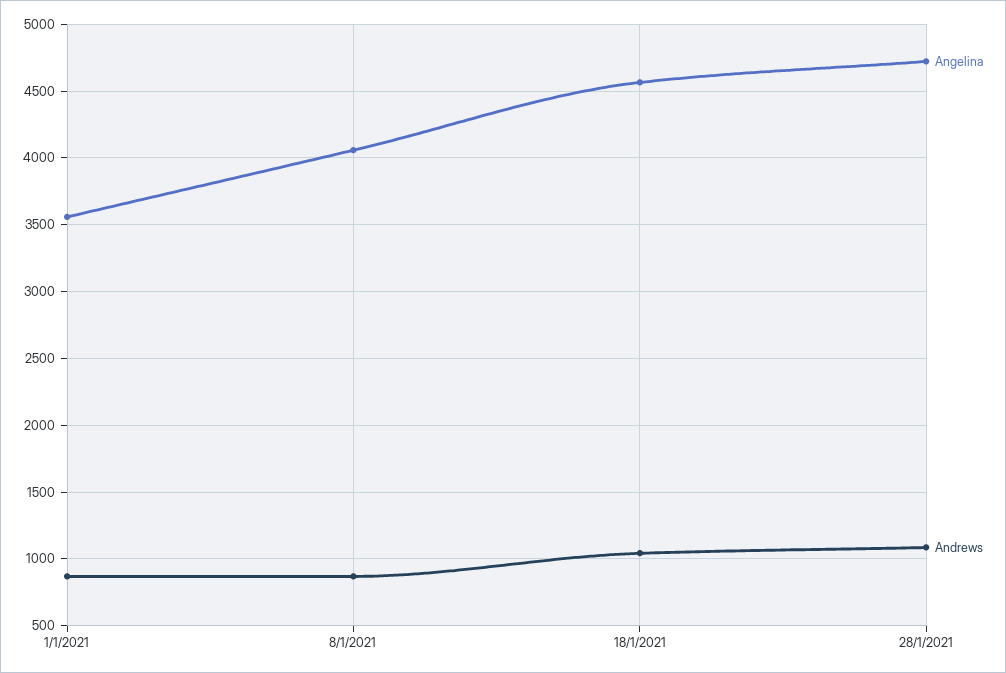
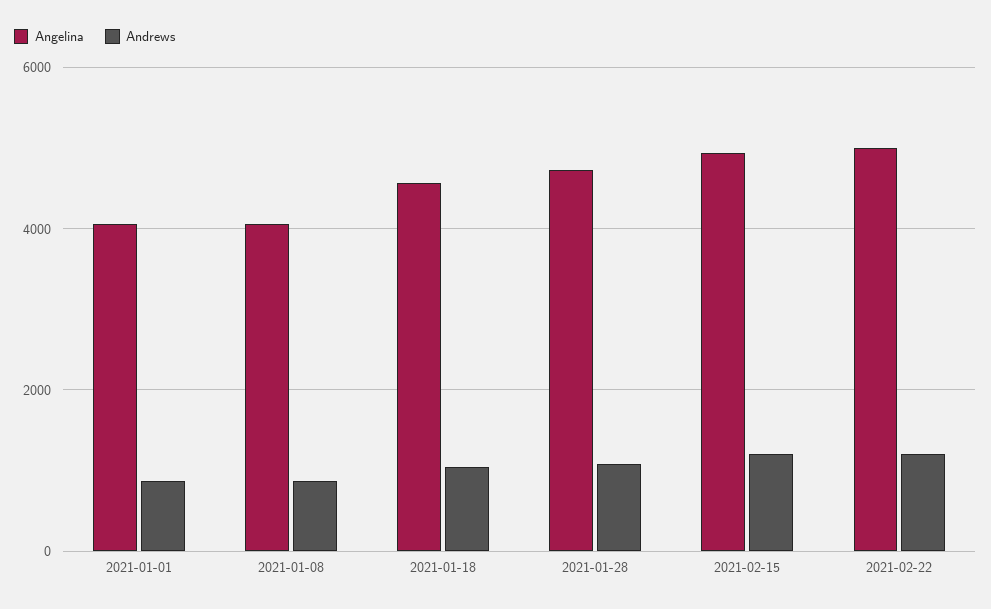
Angelina, 1/1/2021: 3550 -> 4000
Angelina, 2021-02-15: none -> 5000
Andrews, 2021-02-15: none -> 1200
Angelina, 2021-02-22: none -> 5000
Andrews, 2021-02-22: none -> 1200

